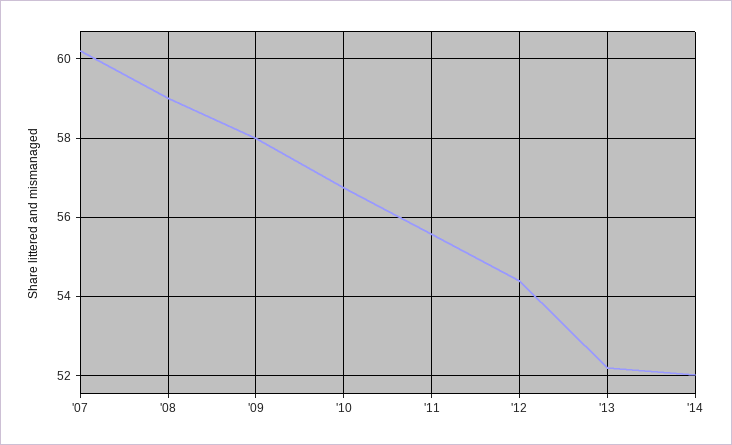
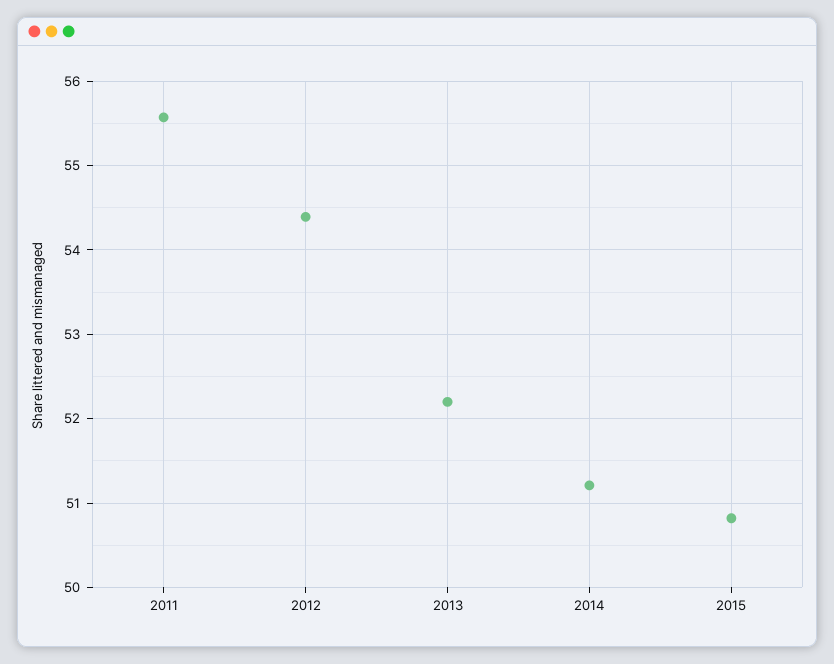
'07: 60.2 -> none
'08: 59 -> none
'09: 58 -> none
'10: 56.8 -> none
'14: 52 -> 51.2
2015: none -> 50.8

